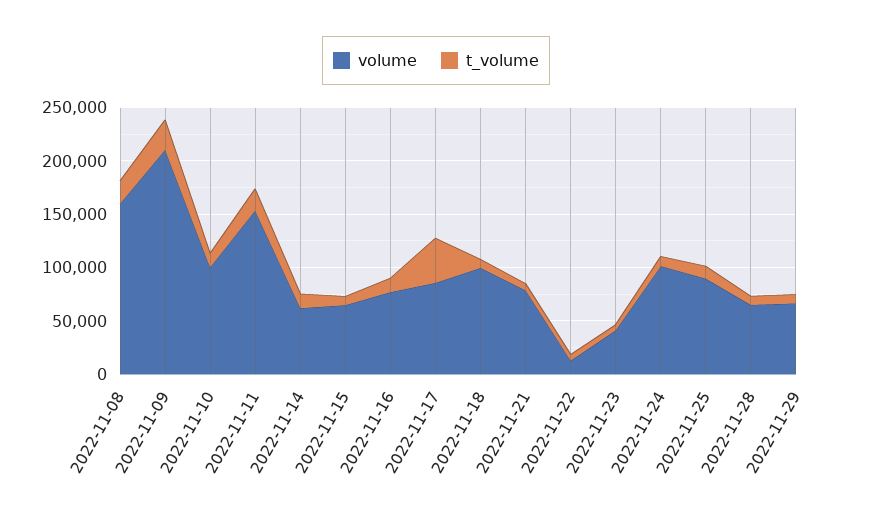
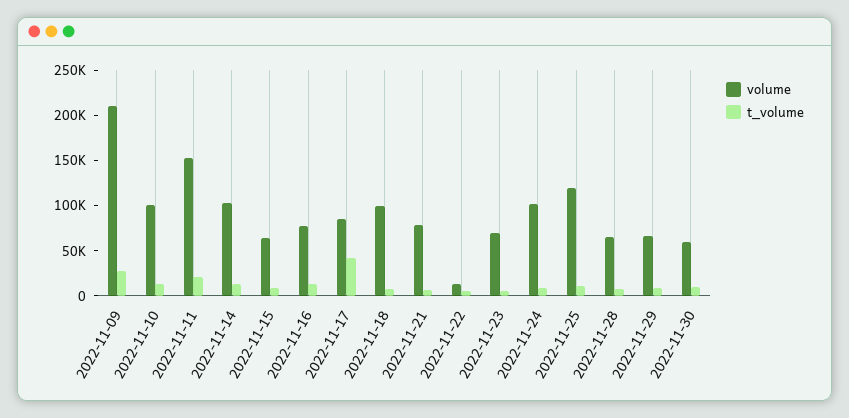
volume, 2022-11-08: 160000 -> none
t_volume, 2022-11-08: 20000 -> none
volume, 2022-11-14: 60000 -> 100000
volume, 2022-11-23: 40000 -> 70000
volume, 2022-11-25: 90000 -> 120000
volume, 2022-11-30: none -> 60000
t_volume, 2022-11-30: none -> 10000

